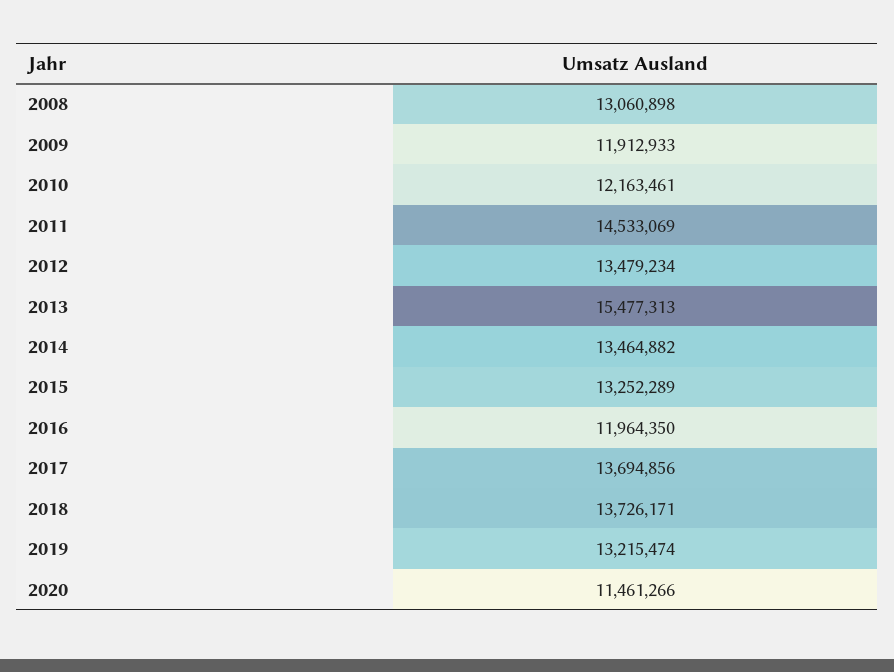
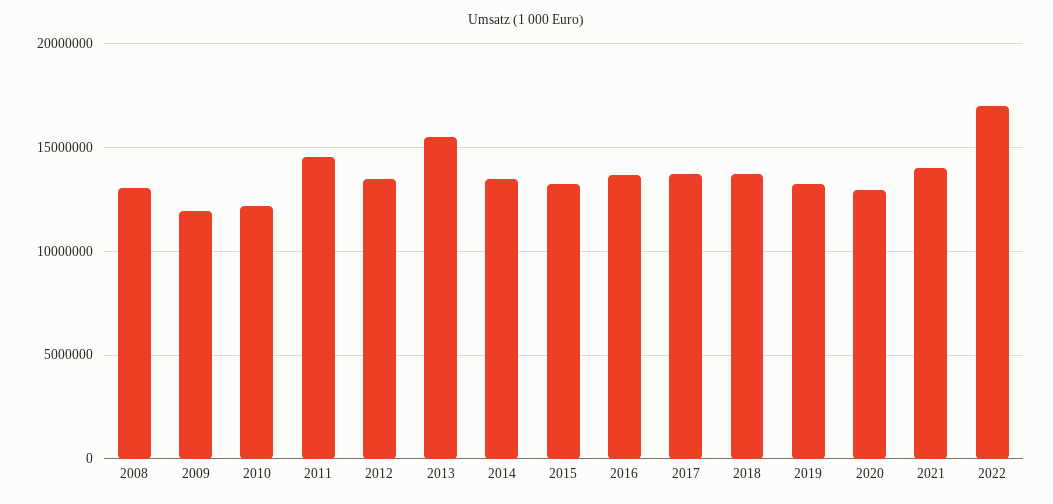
2016: 11964350 -> 13500000
2020: 11461266 -> 13000000
2021: none -> 14000000
2022: none -> 17000000

